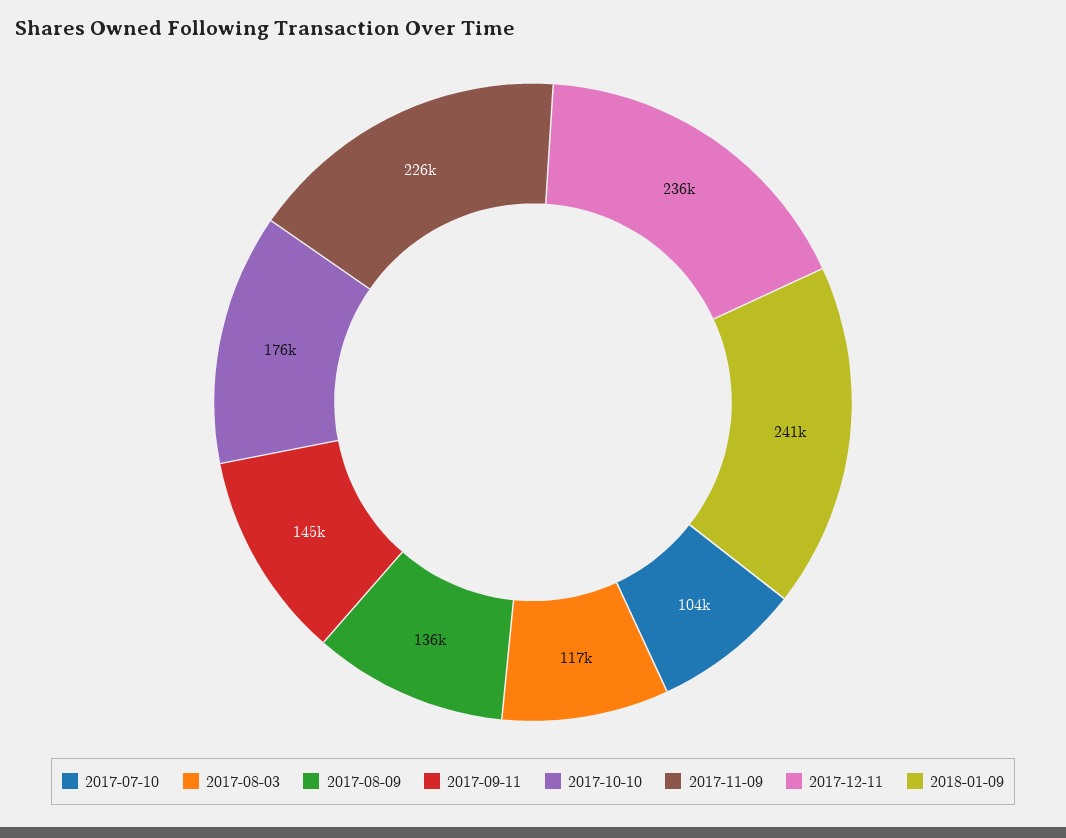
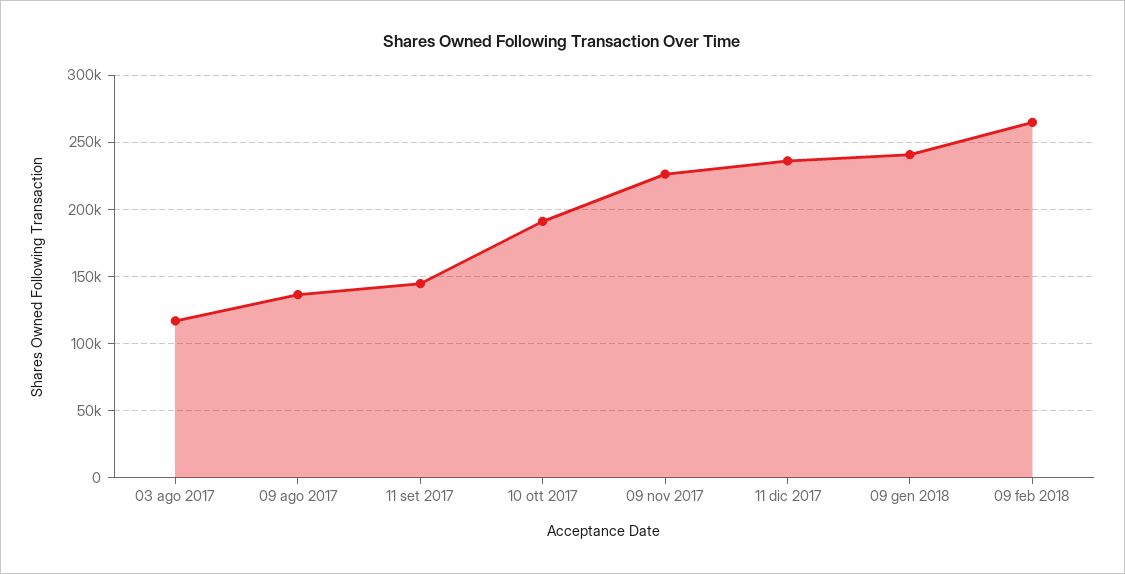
2017-07-10: 104000 -> none
2017-10-10: 176000 -> 190000
09 feb 2018: none -> 265000

